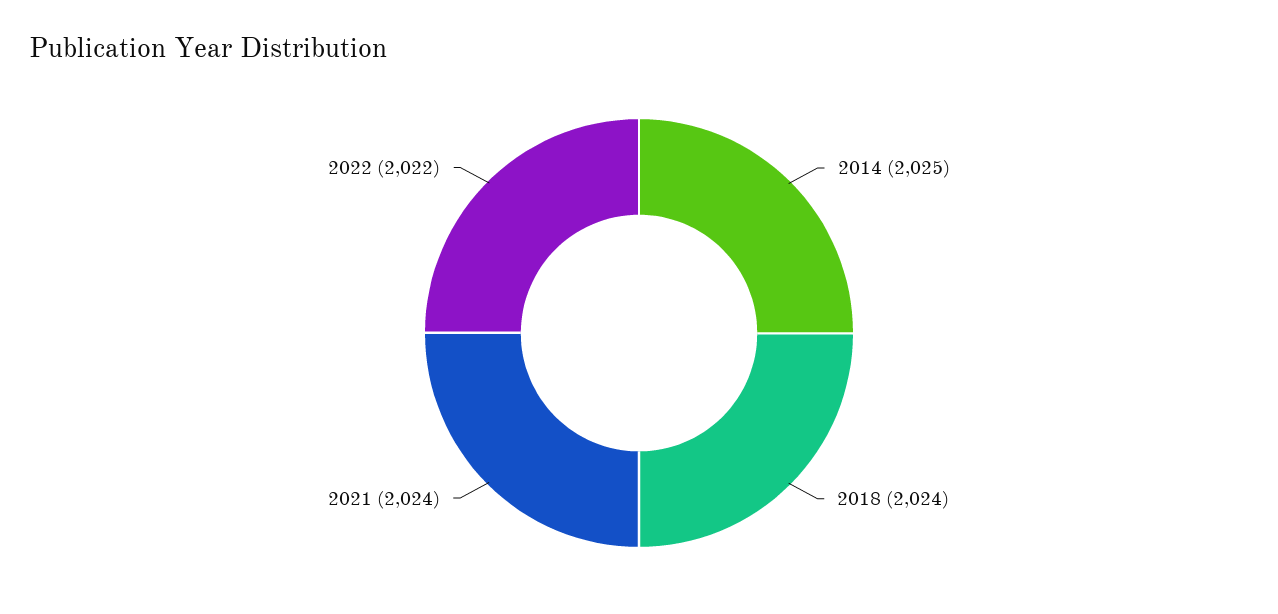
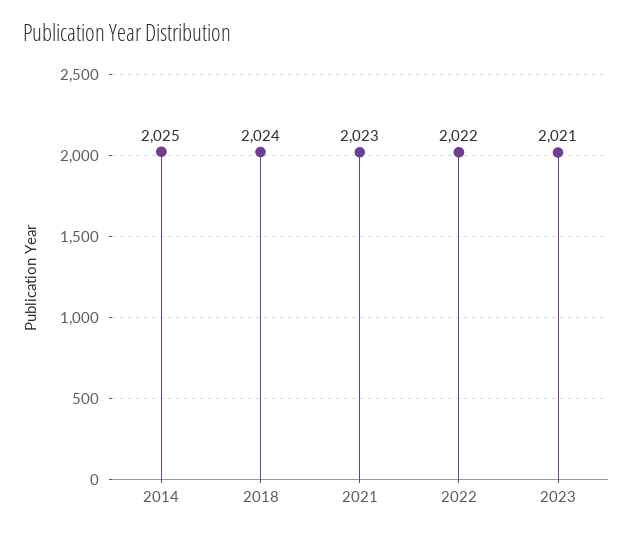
2021: 2024 -> 2023
2023: none -> 2021

